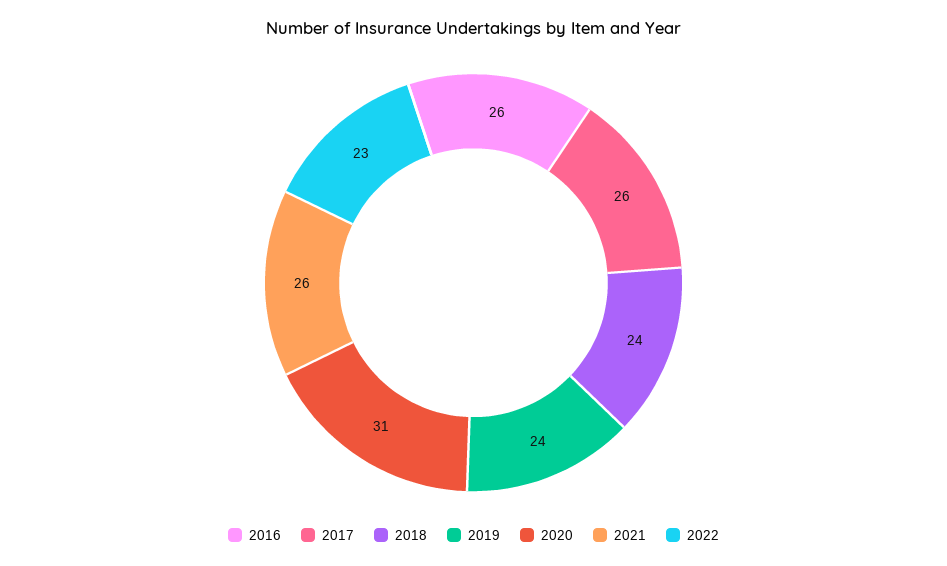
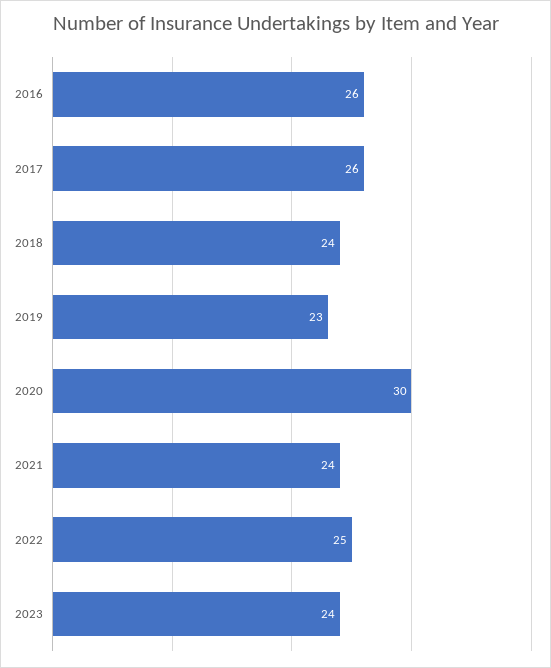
2019: 24 -> 23
2020: 31 -> 30
2021: 26 -> 24
2022: 23 -> 25
2023: none -> 24

